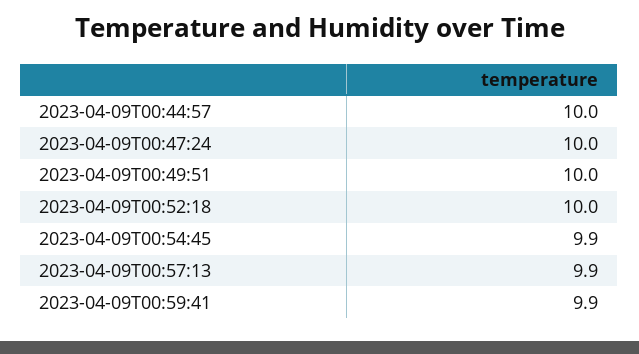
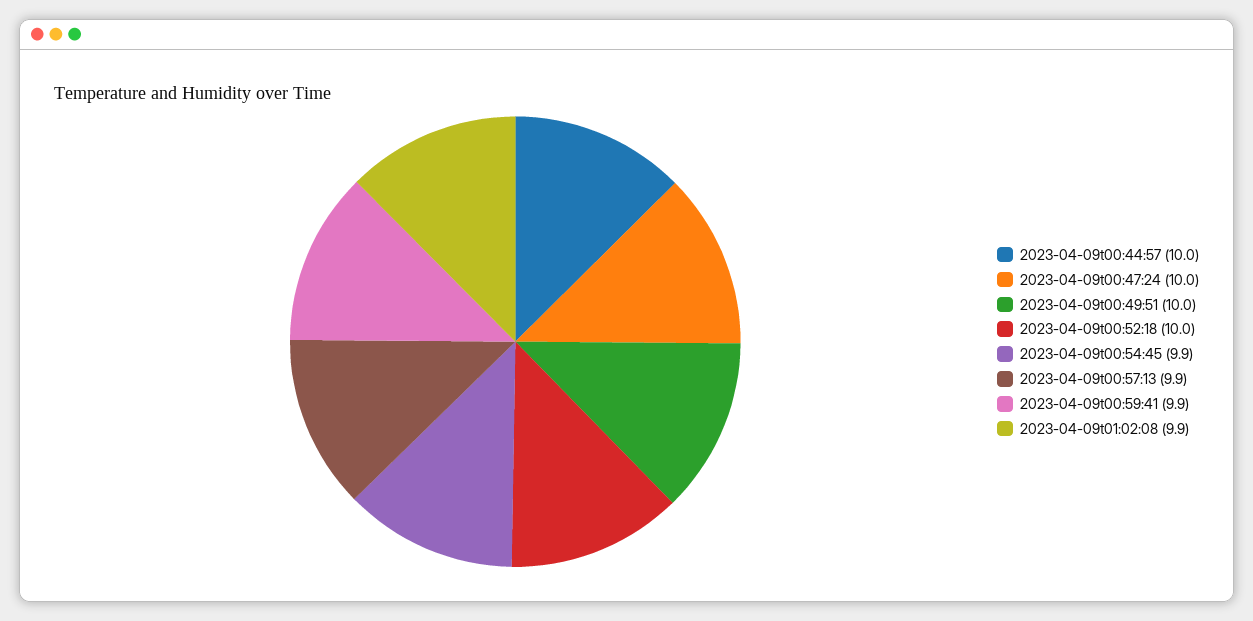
2023-04-09t01:02:08: none -> 9.9

